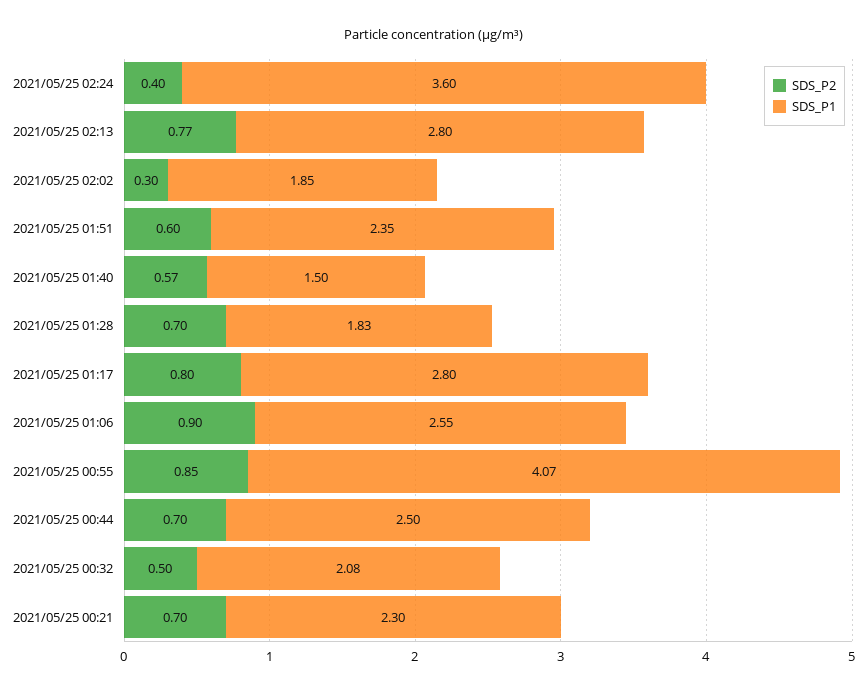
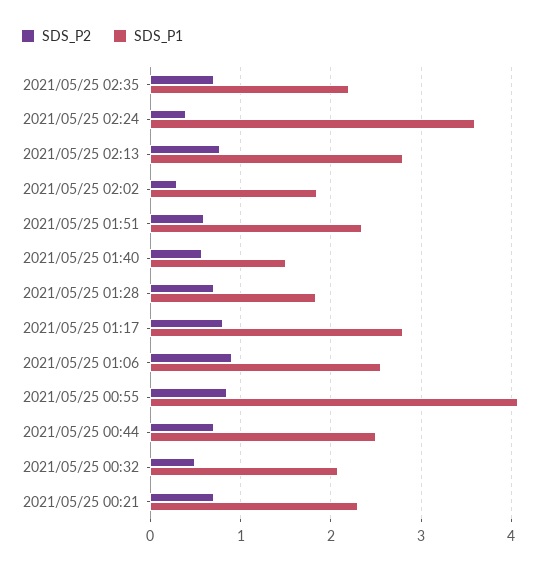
SDS_P2, 2021/05/25 02:35: none -> 0.7
SDS_P1, 2021/05/25 02:35: none -> 2.2

